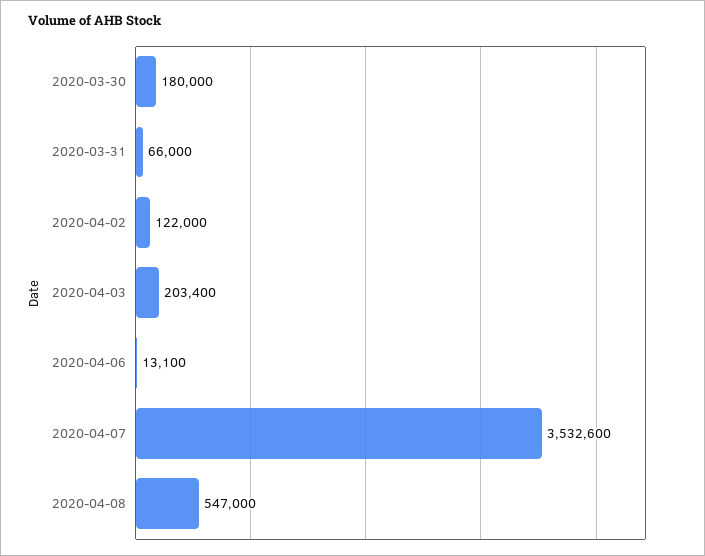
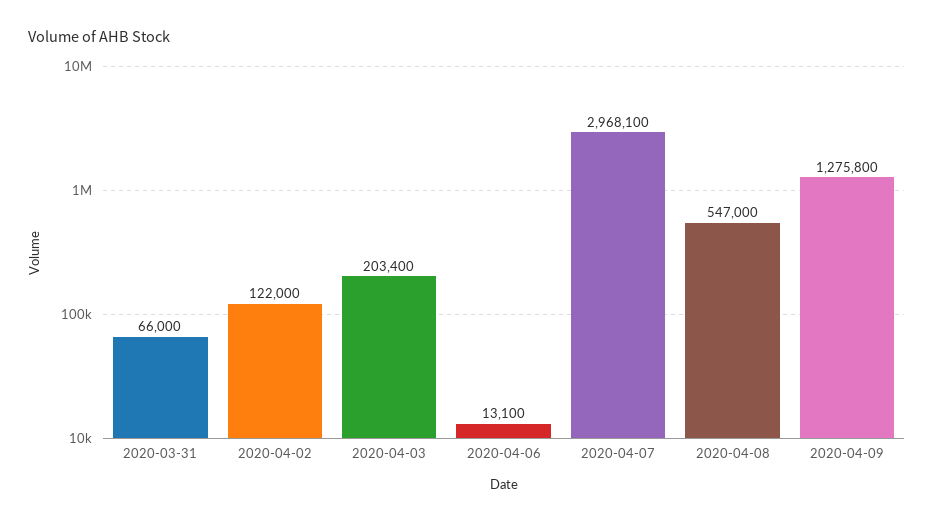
2020-03-30: 180000 -> none
2020-04-07: 3532600 -> 2968100
2020-04-09: none -> 1275800

